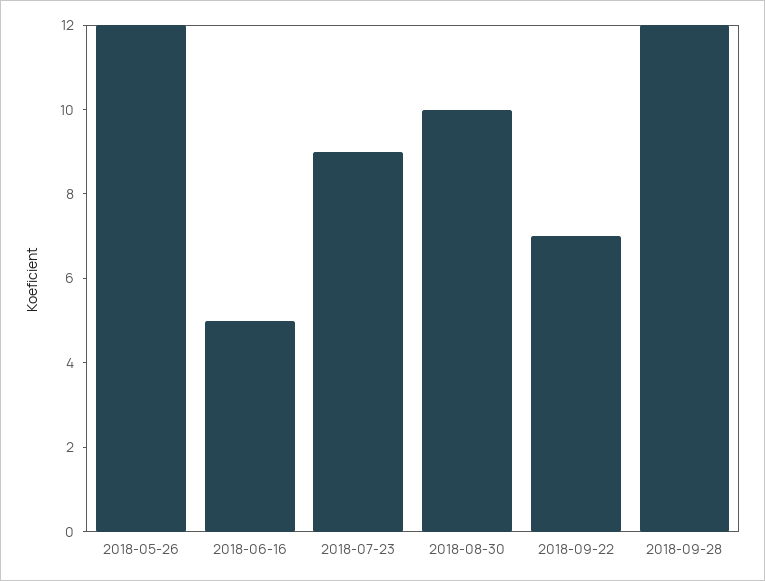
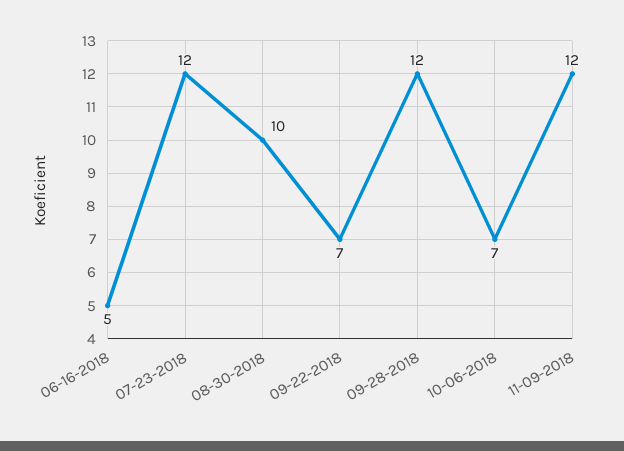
2018-05-26: 12 -> none
2018-07-23: 9 -> 12
10-06-2018: none -> 7
11-09-2018: none -> 12

